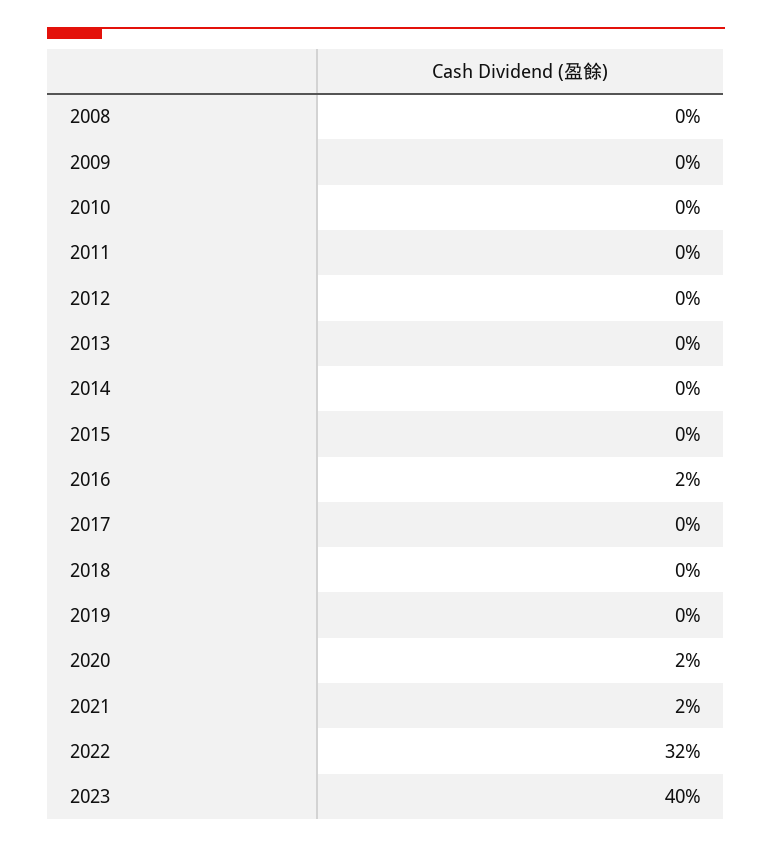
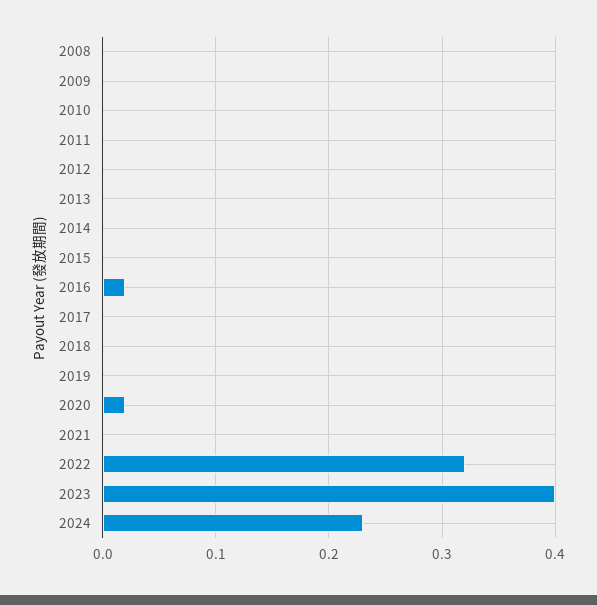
2021: 0.02 -> 0
2024: none -> 0.23

